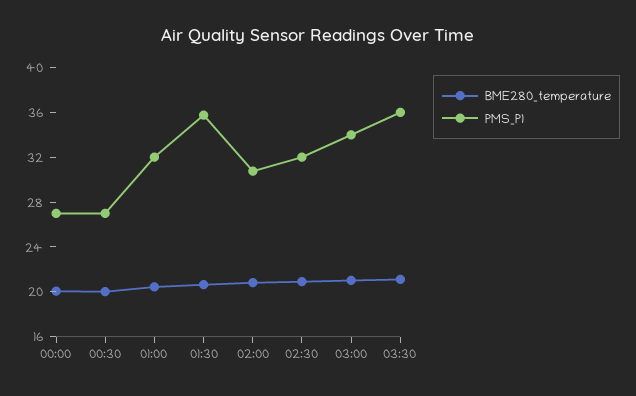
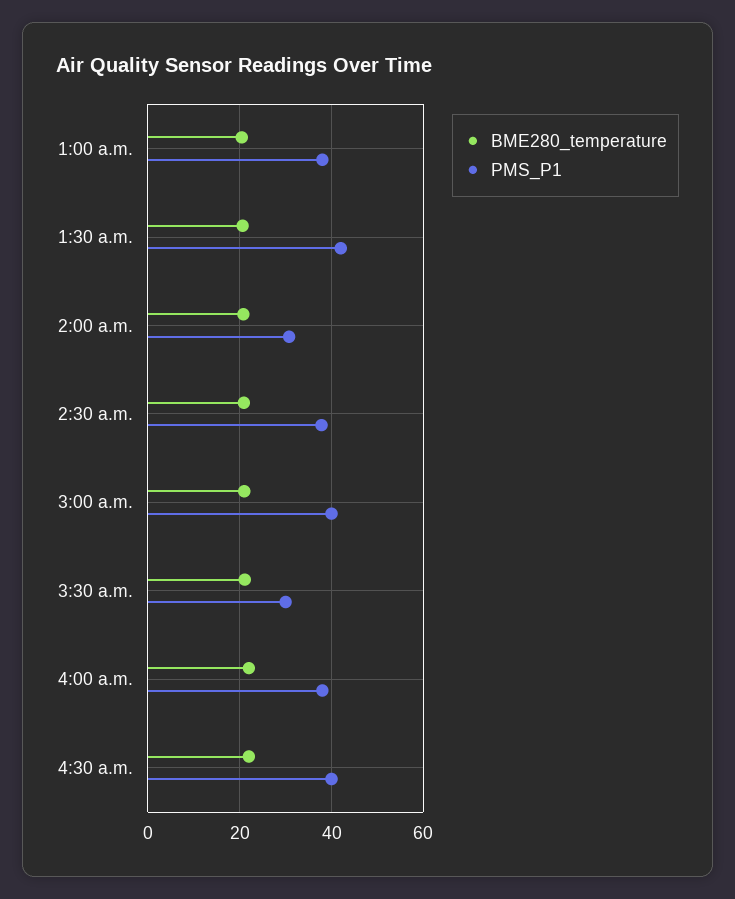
BME280_temperature, 00:00: 20 -> none
PMS_P1, 00:00: 27 -> none
BME280_temperature, 00:30: 20 -> none
PMS_P1, 00:30: 27 -> none
PMS_P1, 01:00: 32 -> 38
PMS_P1, 01:30: 36 -> 42
PMS_P1, 02:30: 32 -> 38
PMS_P1, 03:00: 34 -> 40
PMS_P1, 03:30: 36 -> 30
BME280_temperature, 4:00 a.m.: none -> 22
PMS_P1, 4:00 a.m.: none -> 38
BME280_temperature, 4:30 a.m.: none -> 22
PMS_P1, 4:30 a.m.: none -> 40

